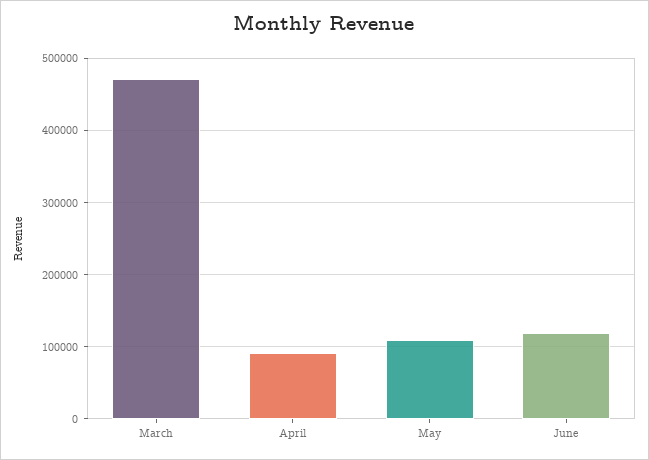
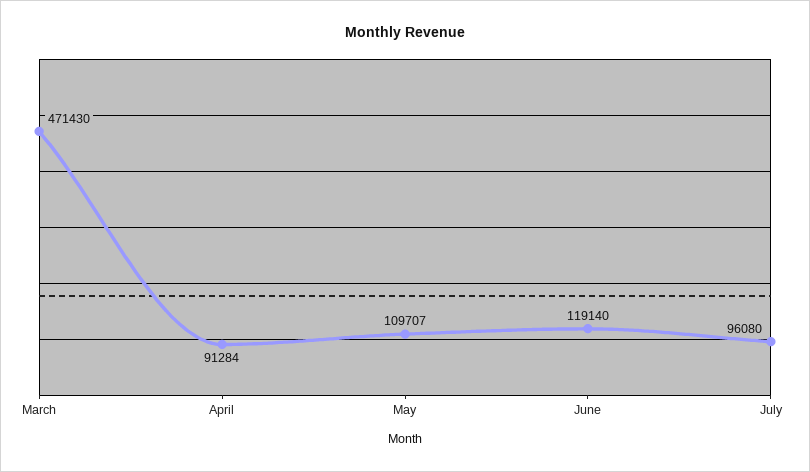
July: none -> 96080

